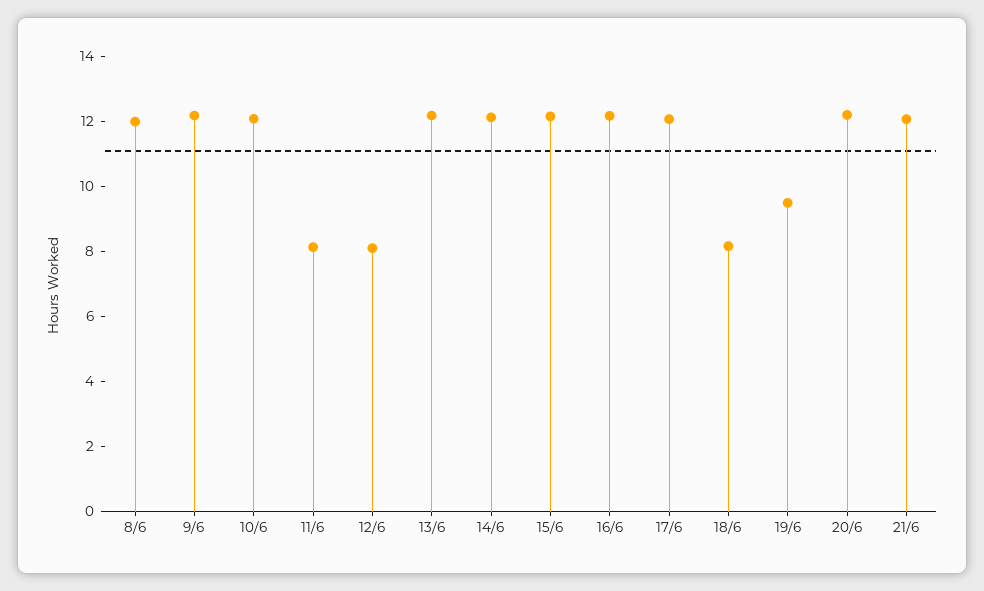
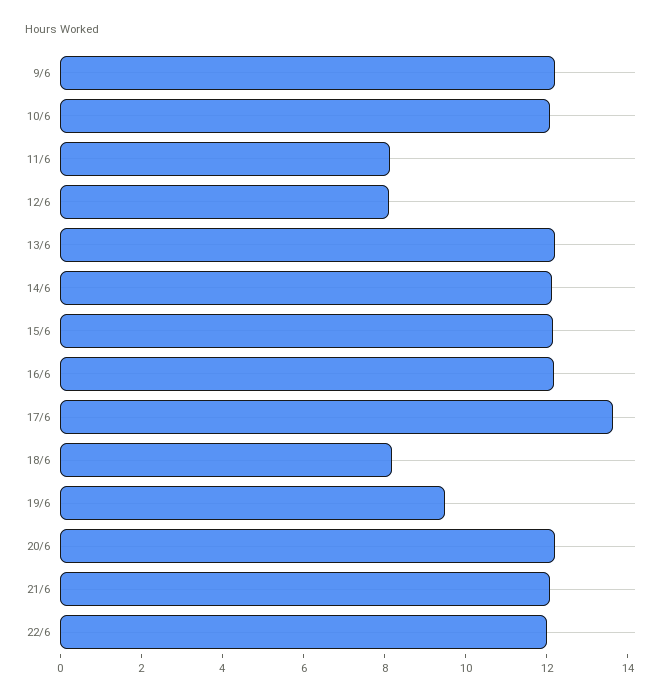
8/6: 12 -> none
17/6: 12 -> 13.5
22/6: none -> 12

